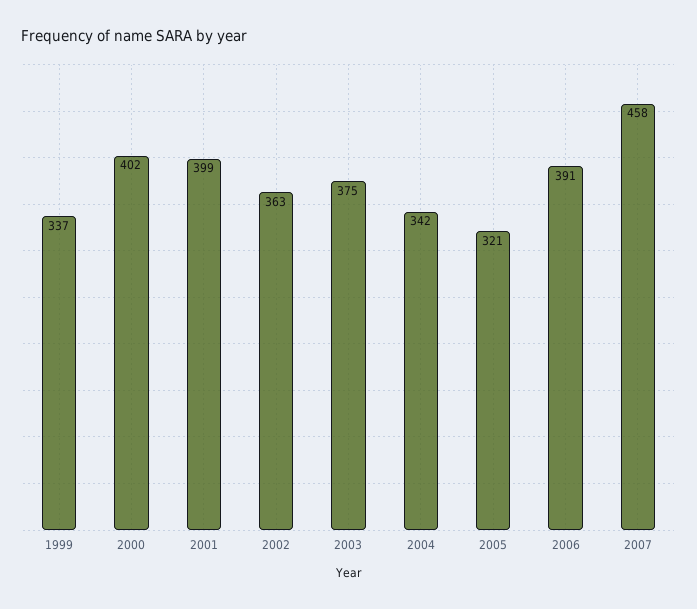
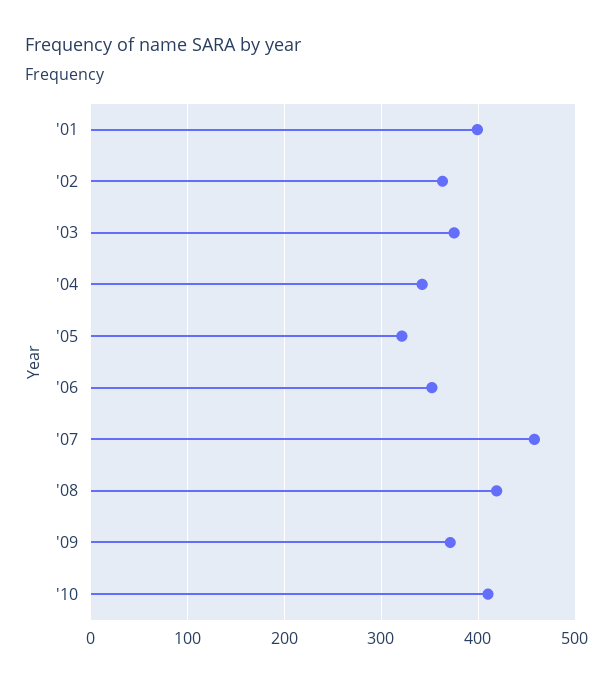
1999: 337 -> none
2000: 402 -> none
2006: 391 -> 350
'08: none -> 420
'09: none -> 370
'10: none -> 410

